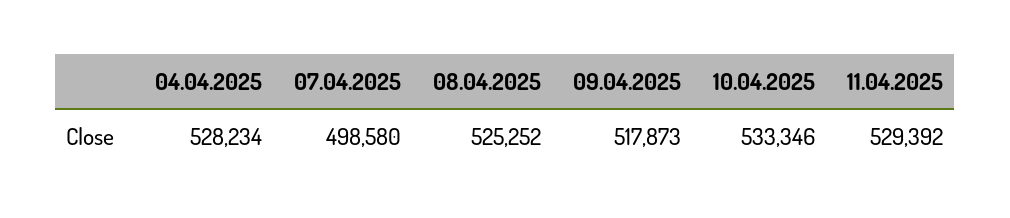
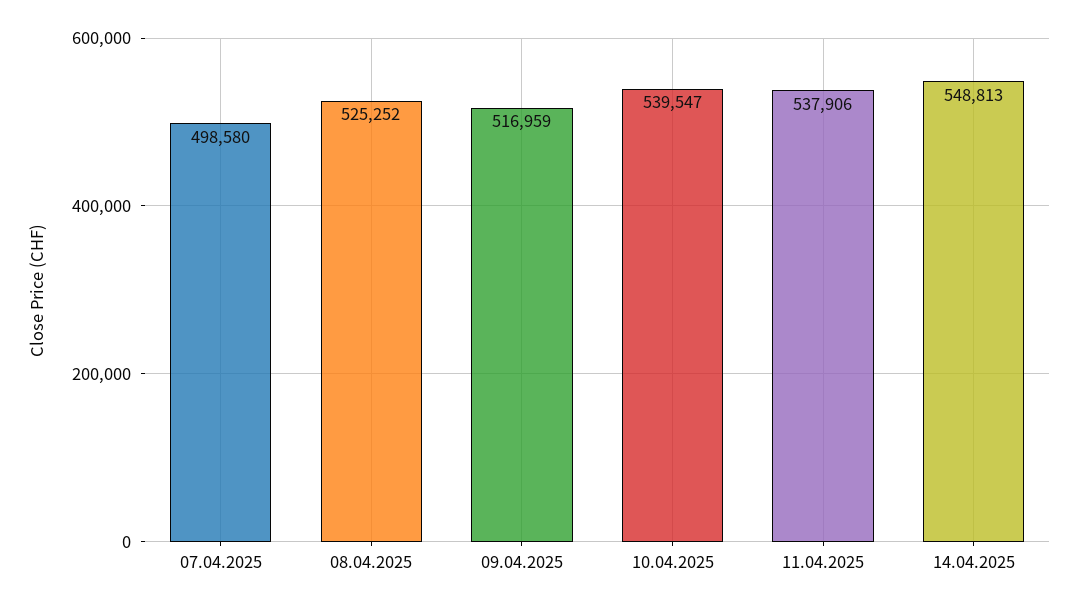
04.04.2025: 528234 -> none
09.04.2025: 517873 -> 516959
10.04.2025: 533346 -> 539547
11.04.2025: 529392 -> 537906
14.04.2025: none -> 548813

